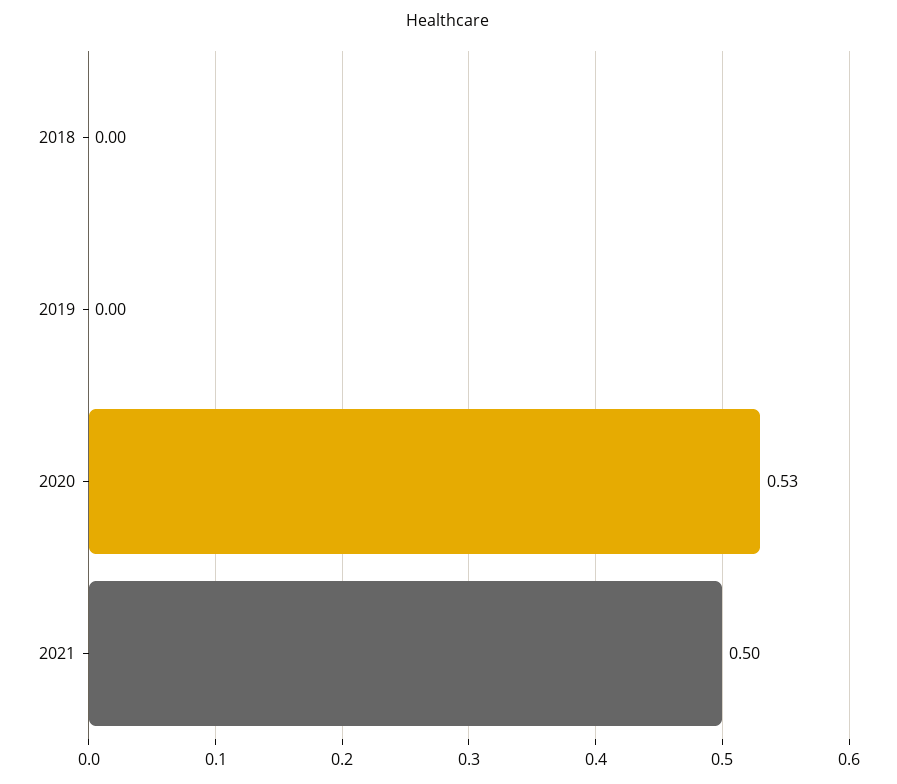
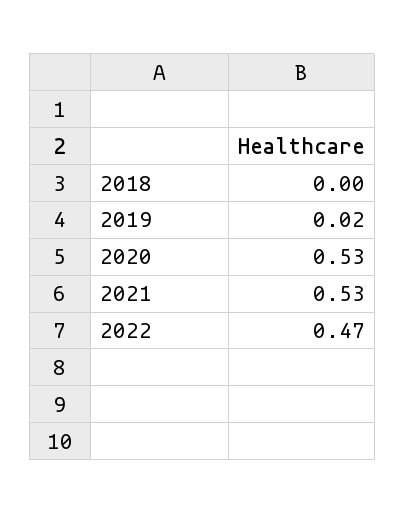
2019: 0 -> 0.02
2021: 0.5 -> 0.53
2022: none -> 0.47

